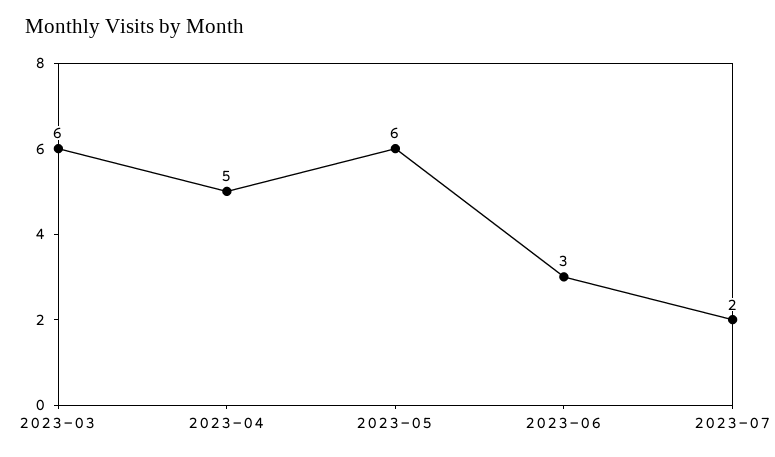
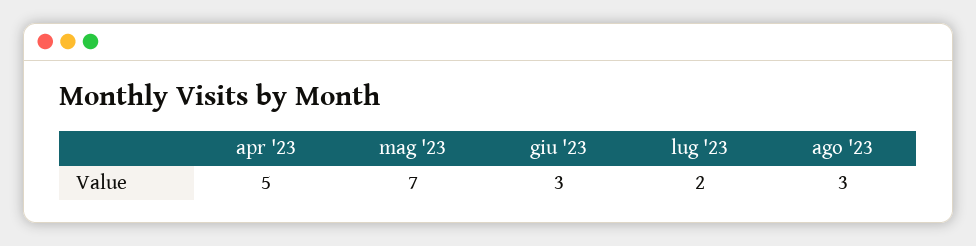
2023-03: 6 -> none
2023-05: 6 -> 7
ago '23: none -> 3

